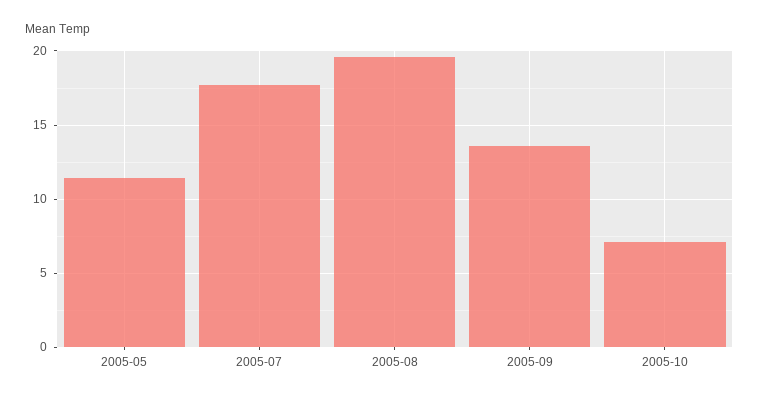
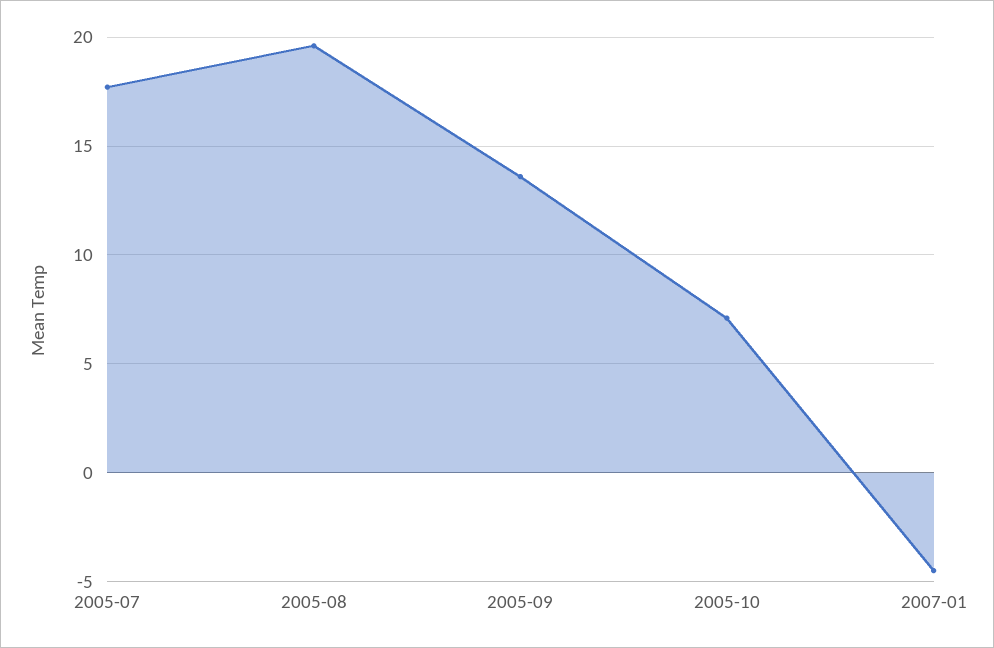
2005-05: 11.5 -> none
2007-01: none -> -4.5

